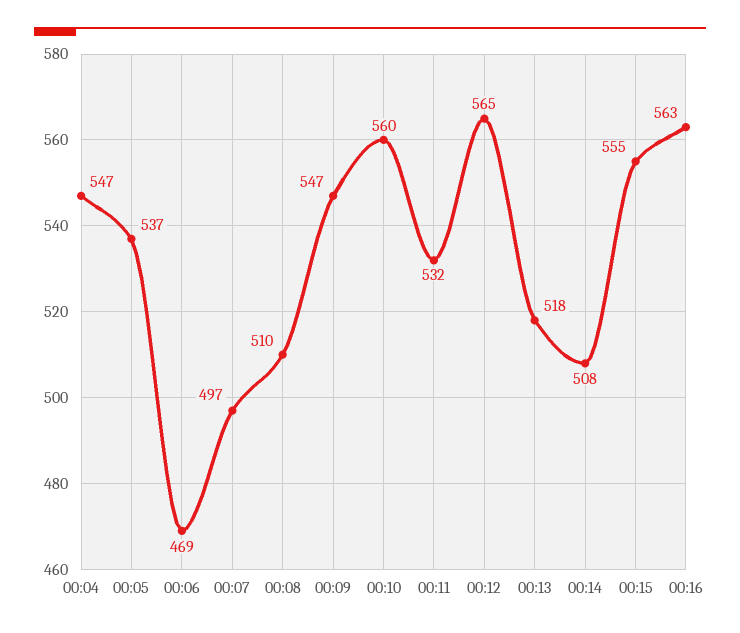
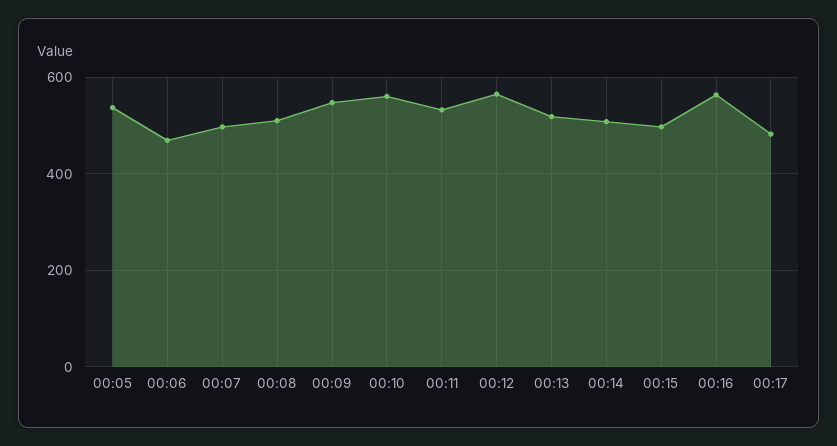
00:04: 547 -> none
00:15: 555 -> 500
00:17: none -> 480

